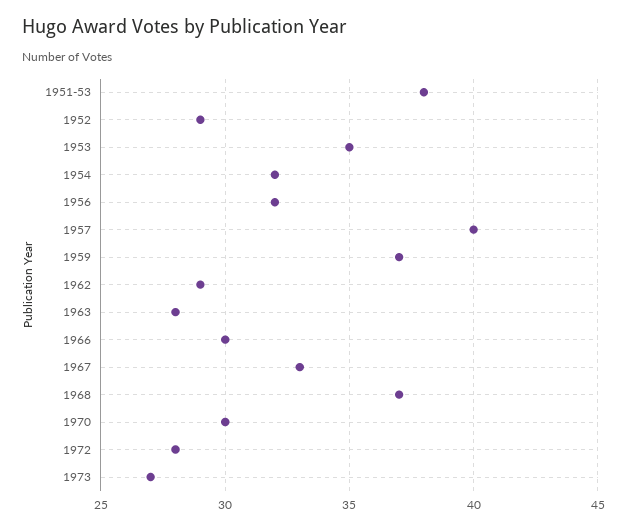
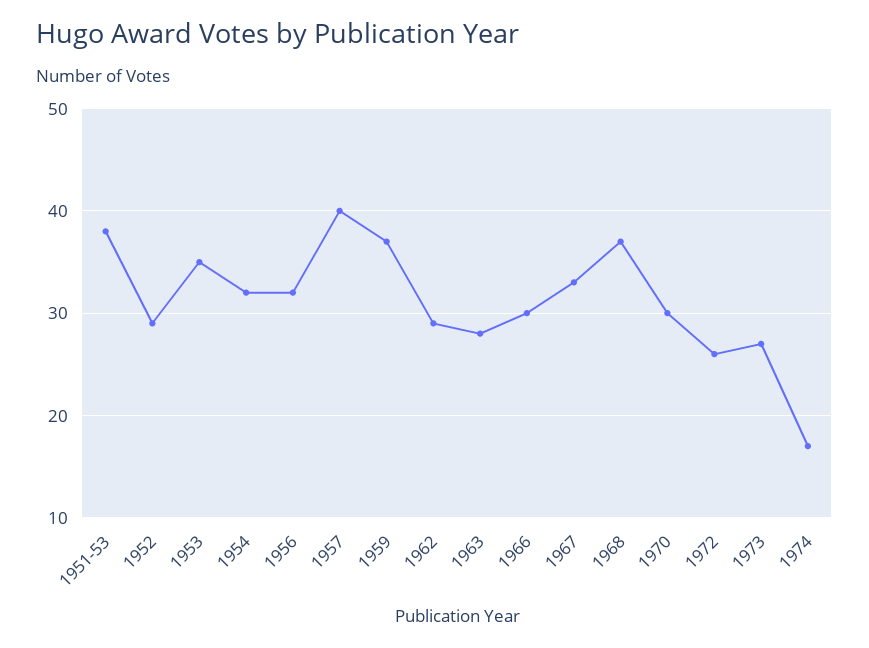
1972: 28 -> 26
1974: none -> 17

